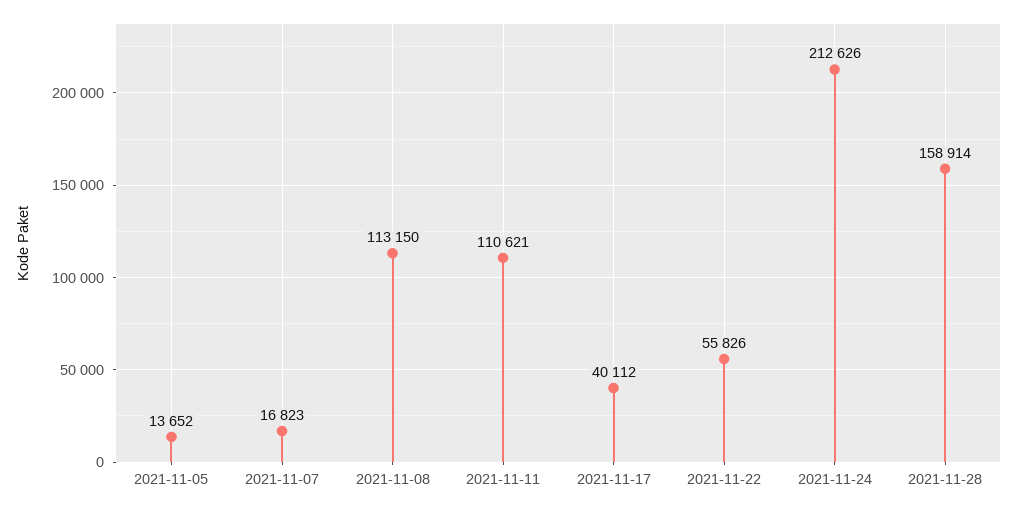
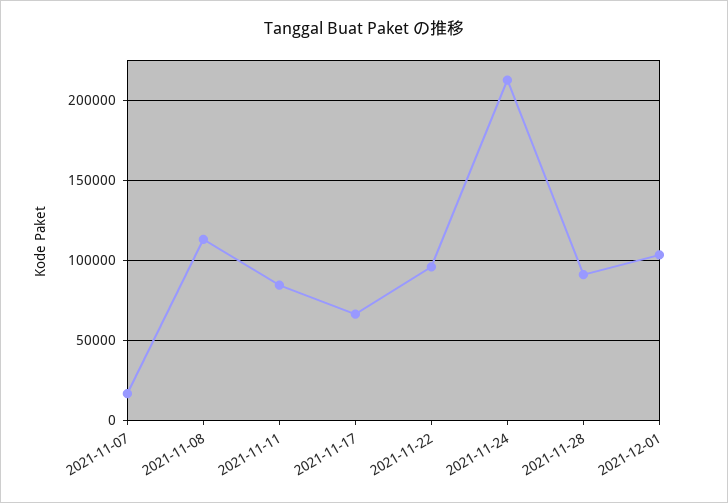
2021-11-05: 13652 -> none
2021-11-11: 110621 -> 85000
2021-11-17: 40112 -> 65000
2021-11-22: 55826 -> 95000
2021-11-28: 158914 -> 90000
2021-12-01: none -> 105000

